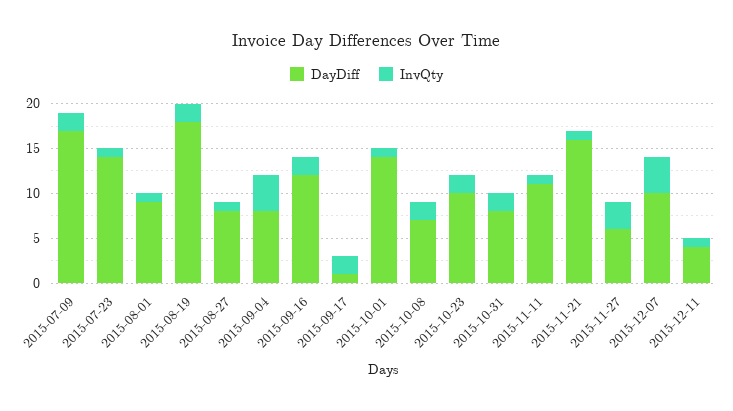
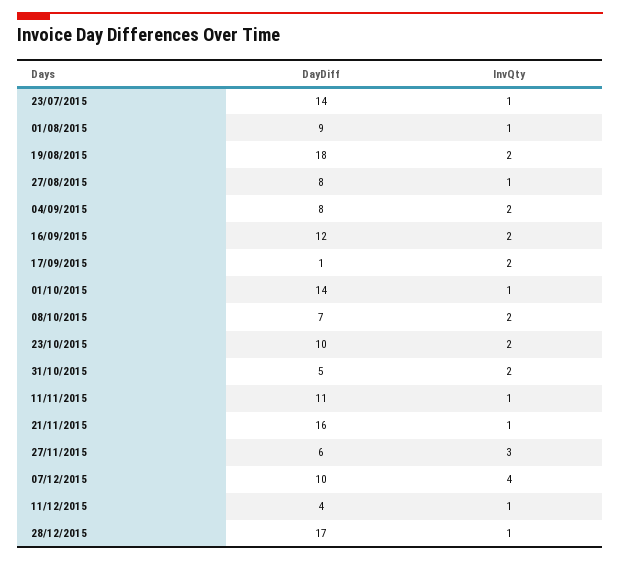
DayDiff, 2015-07-09: 17 -> none
InvQty, 2015-07-09: 2 -> none
InvQty, 2015-09-04: 4 -> 2
DayDiff, 2015-10-31: 8 -> 5
DayDiff, 28/12/2015: none -> 17
InvQty, 28/12/2015: none -> 1

